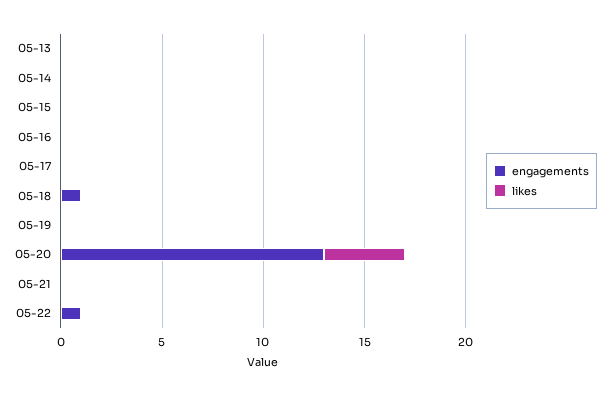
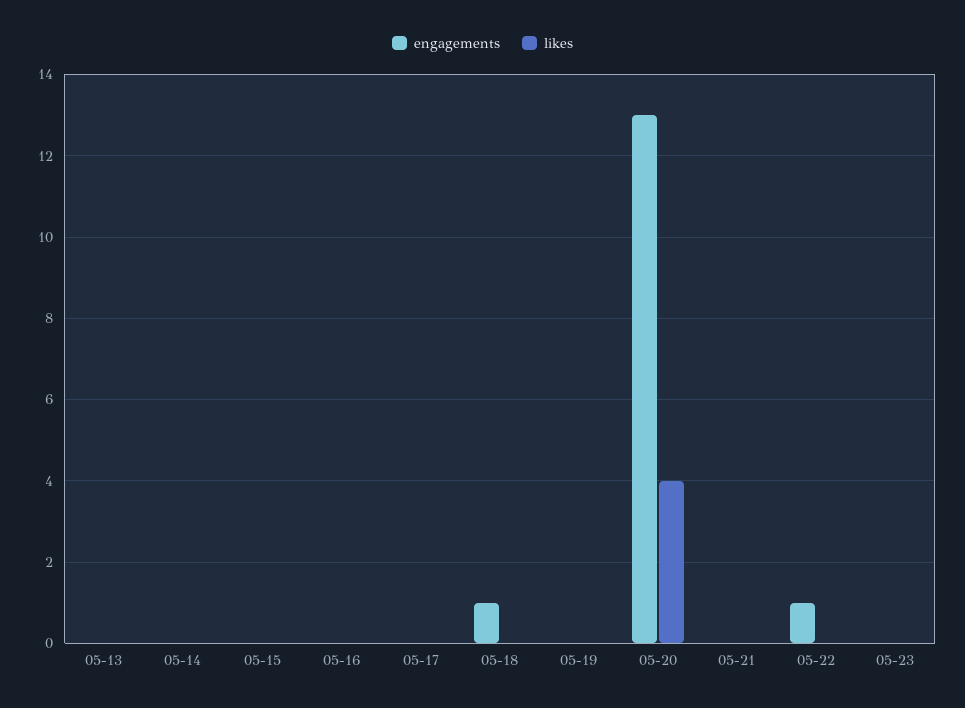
engagements, 05-23: none -> 0
likes, 05-23: none -> 0

